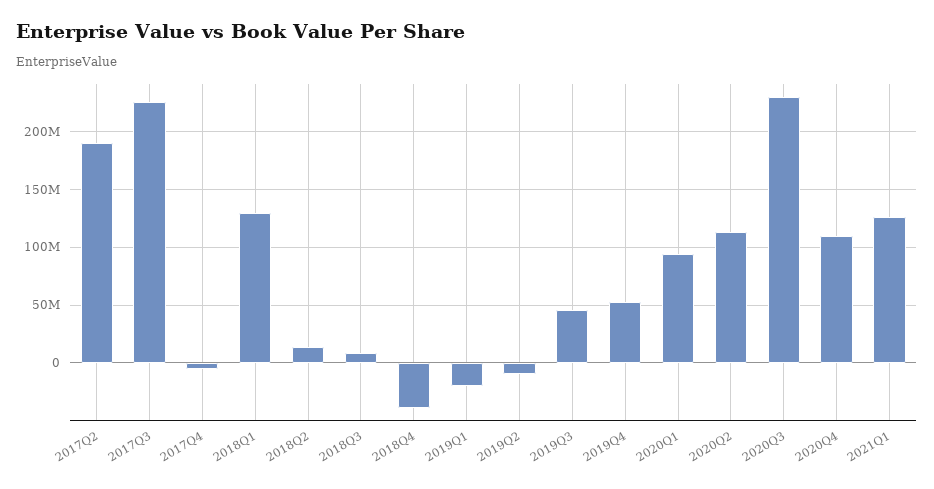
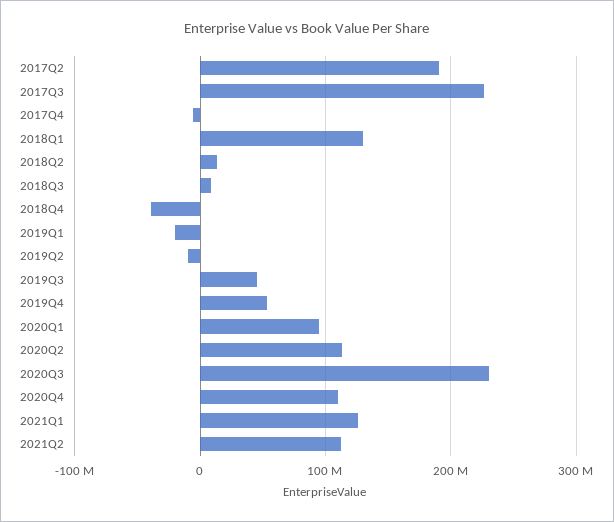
2021Q2: none -> 110000000

